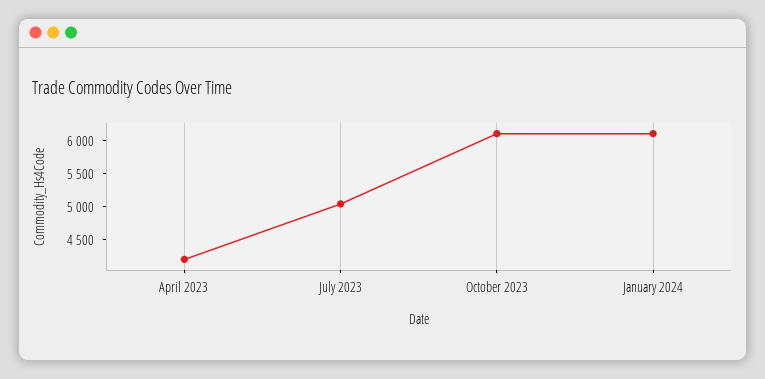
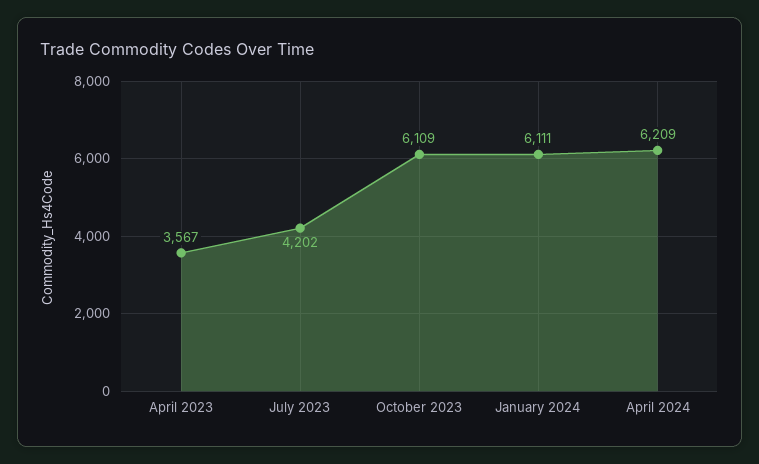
April 2023: 4250 -> 3567
July 2023: 5000 -> 4202
April 2024: none -> 6209

